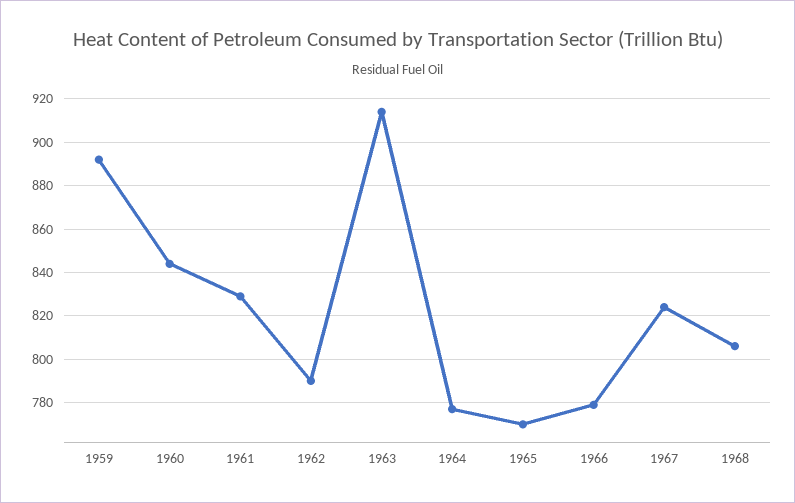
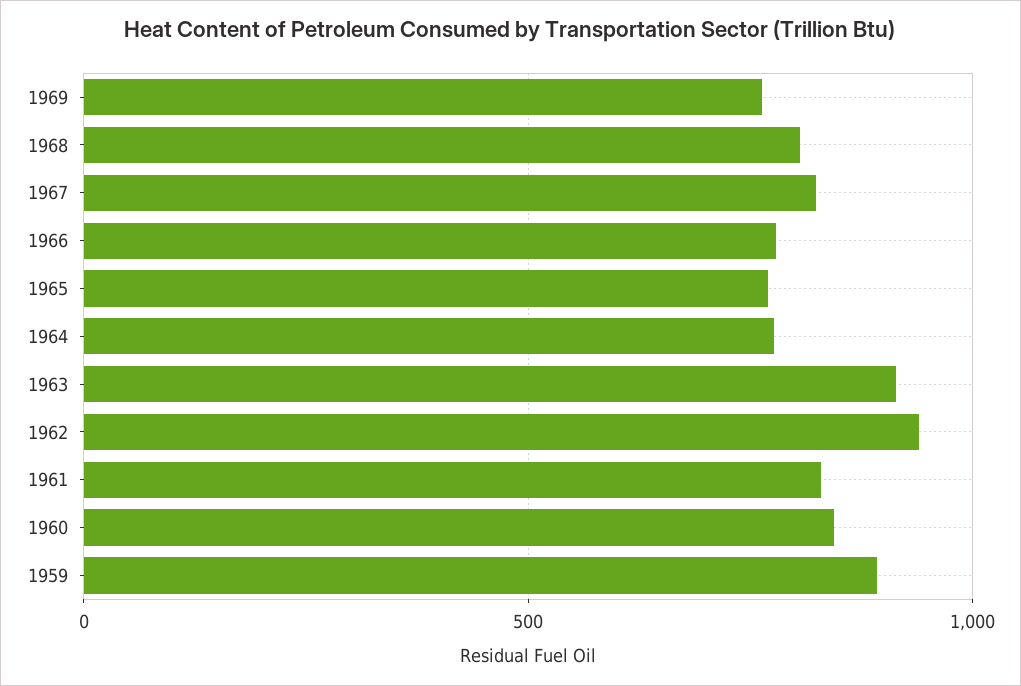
1962: 790 -> 950
1969: none -> 750

